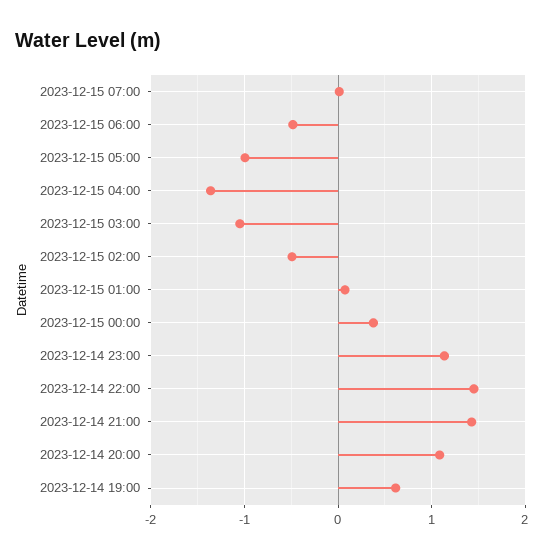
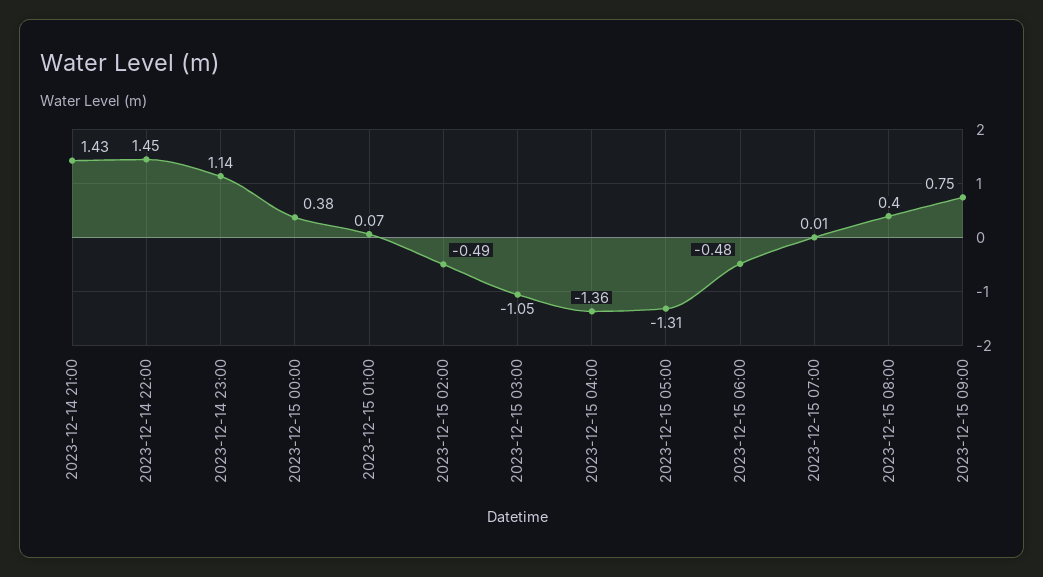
2023-12-15 05:00: -1 -> -1.31
2023-12-14 20:00: 1.1 -> none
2023-12-14 19:00: 0.6 -> none
2023-12-15 08:00: none -> 0.4
2023-12-15 09:00: none -> 0.75

